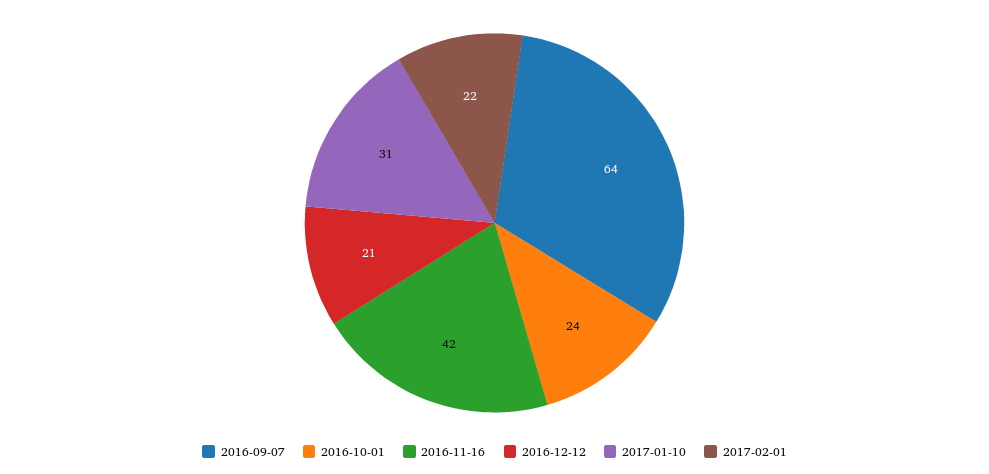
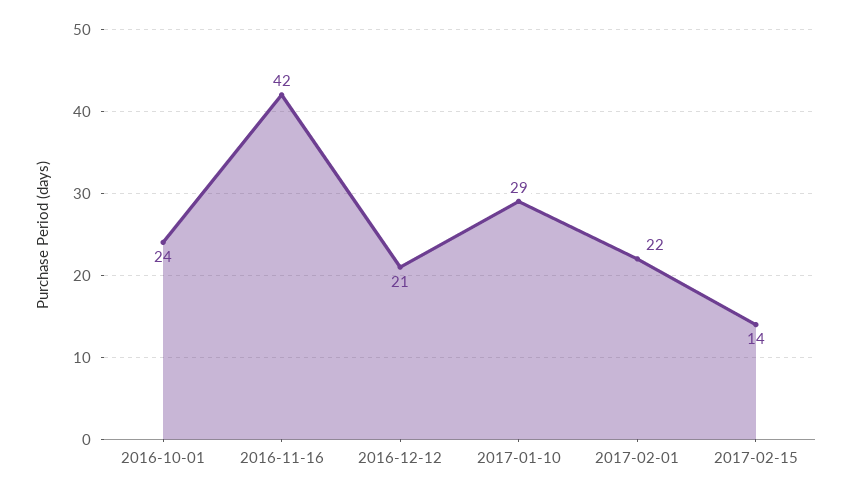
2016-09-07: 64 -> none
2017-01-10: 31 -> 29
2017-02-15: none -> 14

